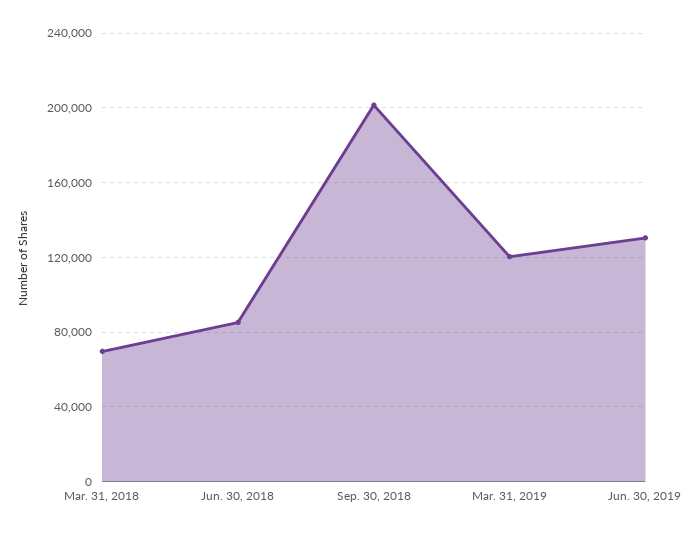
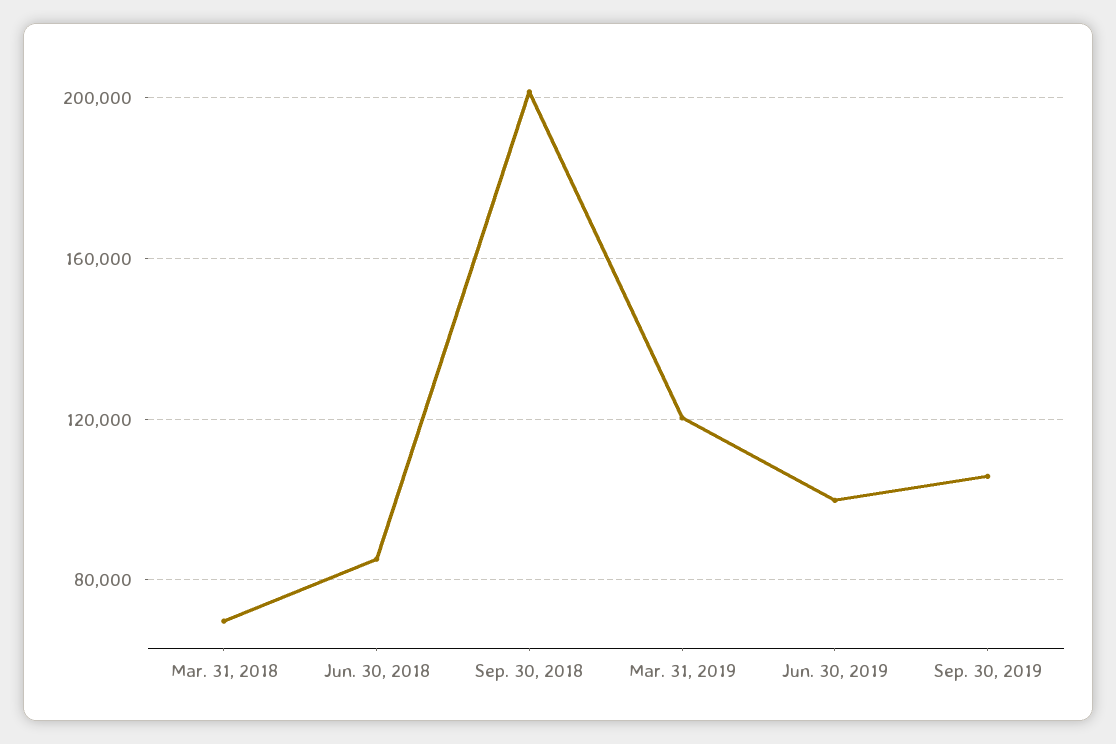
Jun. 30, 2019: 130000 -> 100000
Sep. 30, 2019: none -> 105000

